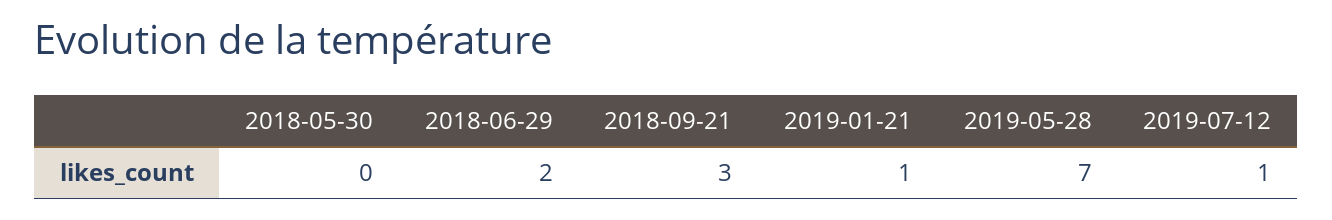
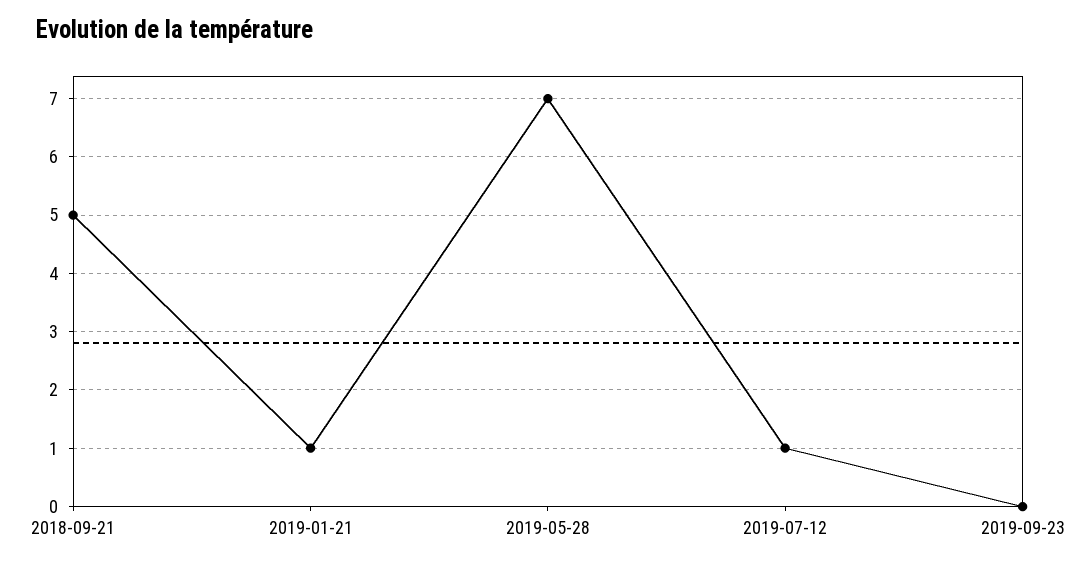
2018-05-30: 0 -> none
2018-06-29: 2 -> none
2018-09-21: 3 -> 5
2019-09-23: none -> 0

